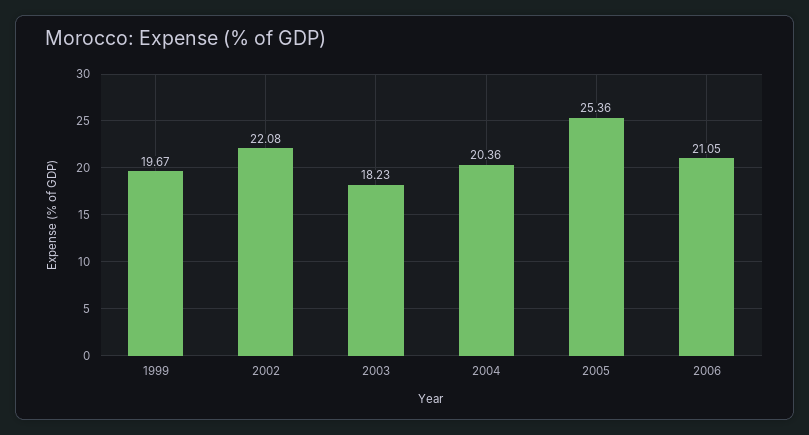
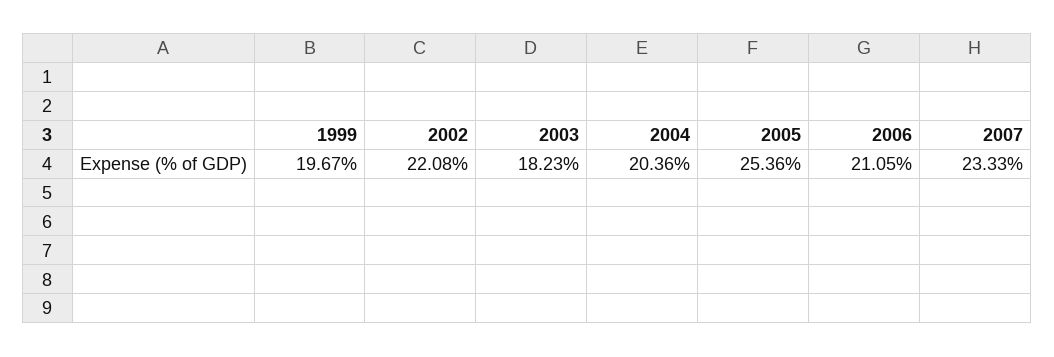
2007: none -> 23.33

